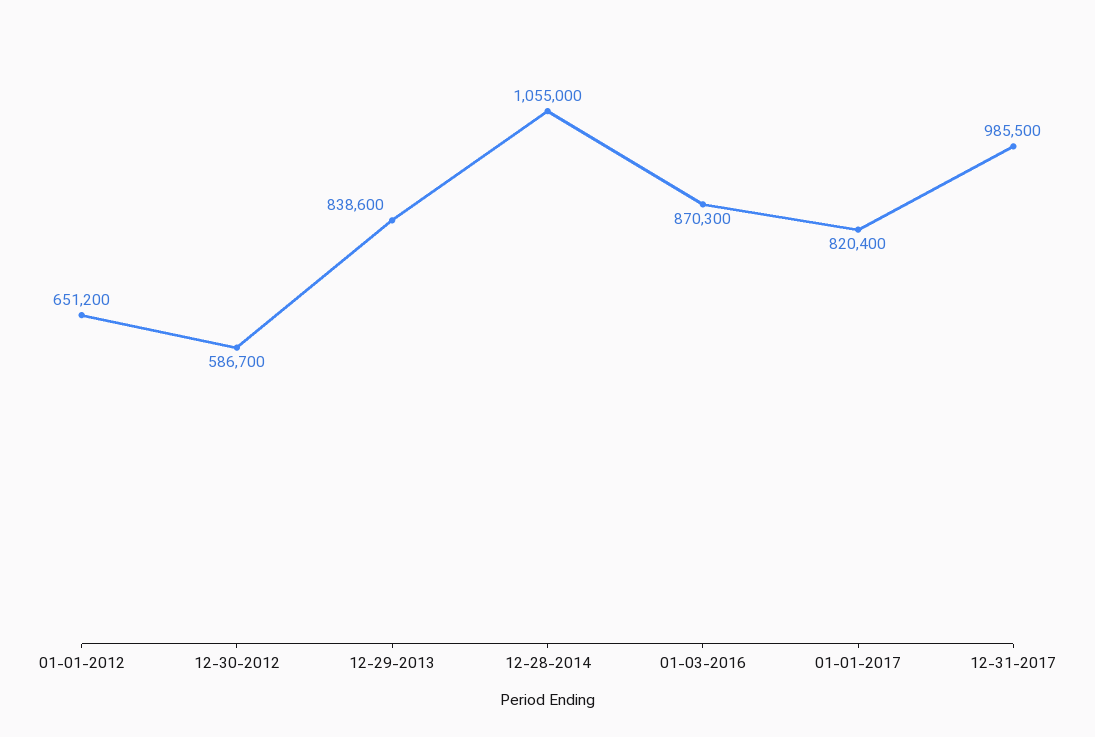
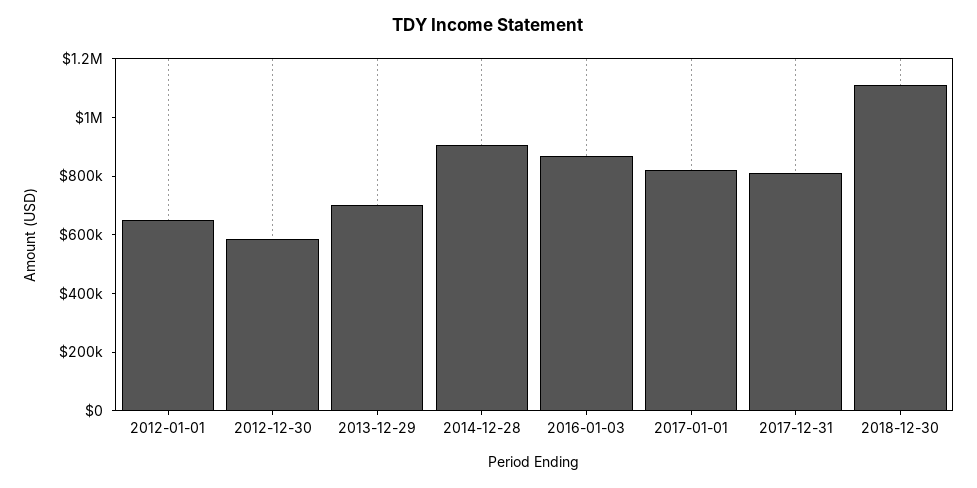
12-29-2013: 838600 -> 700000
12-28-2014: 1055000 -> 900000
12-31-2017: 985500 -> 800000
2018-12-30: none -> 1100000

